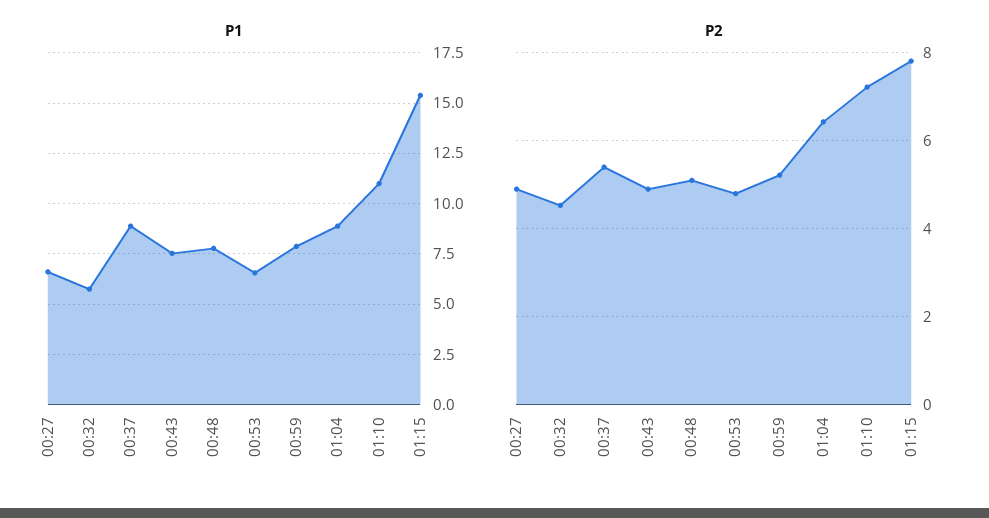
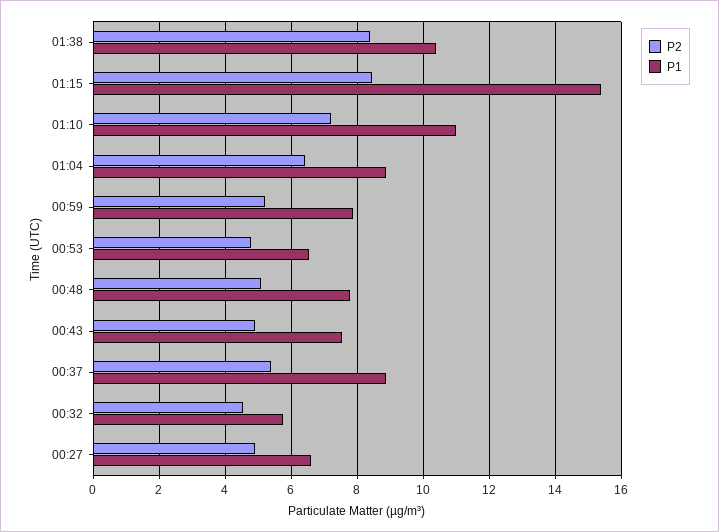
P2, 01:15: 7.8 -> 8.4
P2, 01:38: none -> 8.4
P1, 01:38: none -> 10.4

